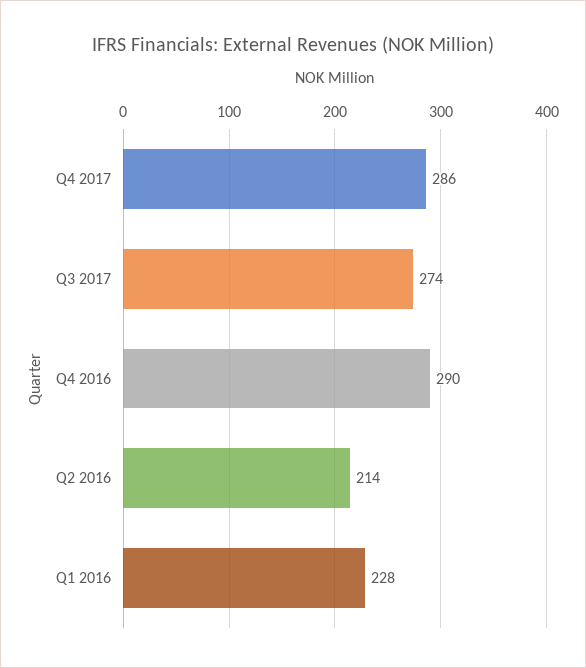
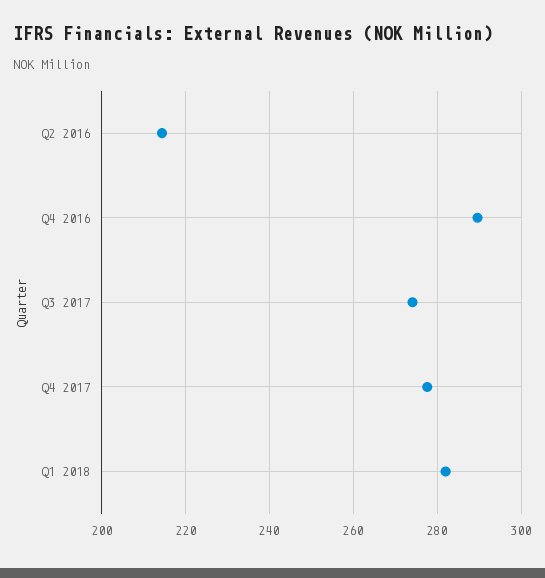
Q4 2017: 286 -> 278
Q1 2016: 228 -> none
Q1 2018: none -> 282

